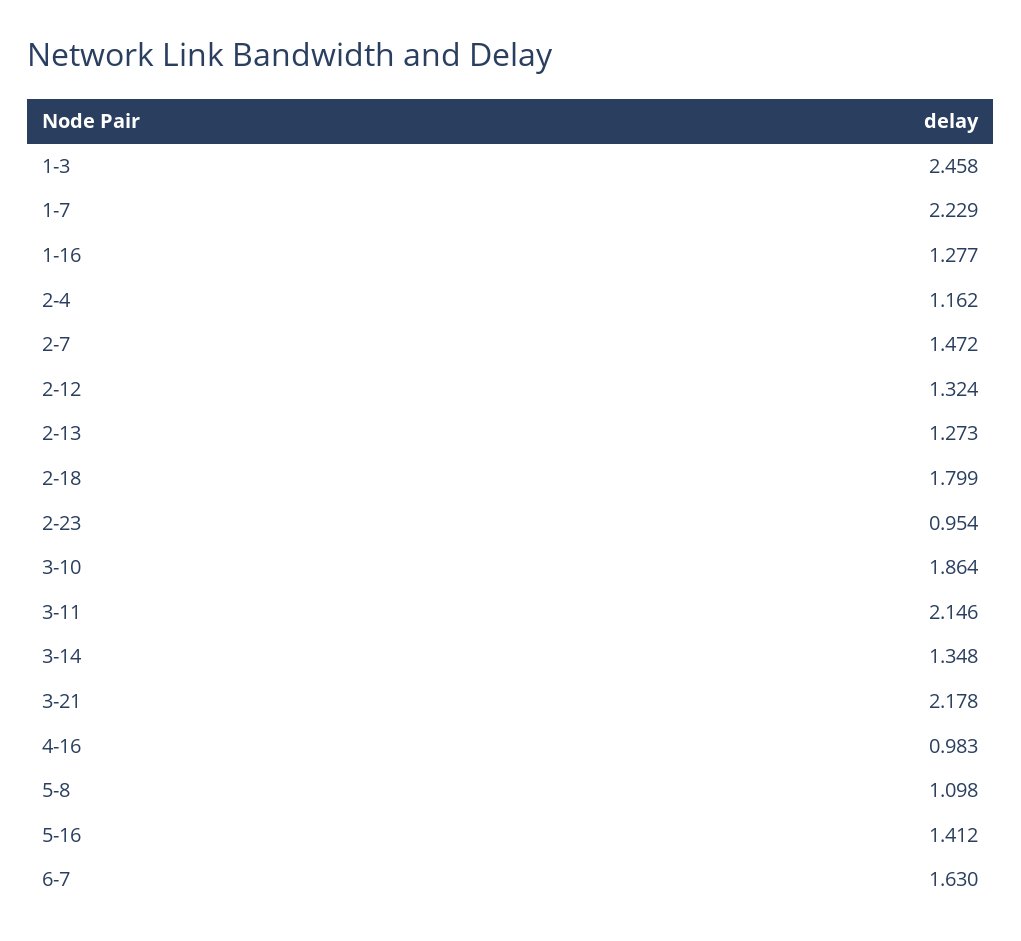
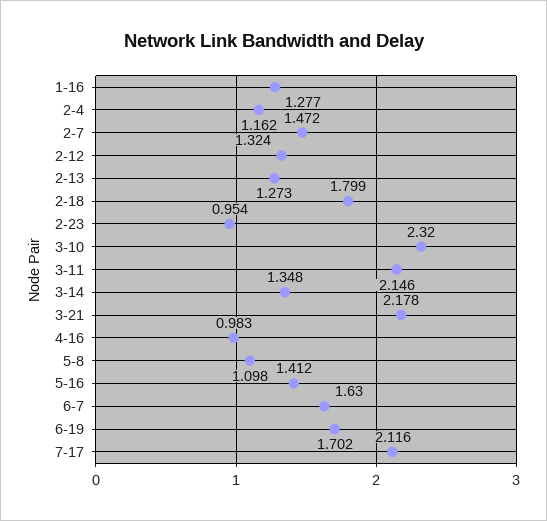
1-3: 2.458 -> none
1-7: 2.229 -> none
3-10: 1.864 -> 2.32
6-19: none -> 1.702
7-17: none -> 2.116

